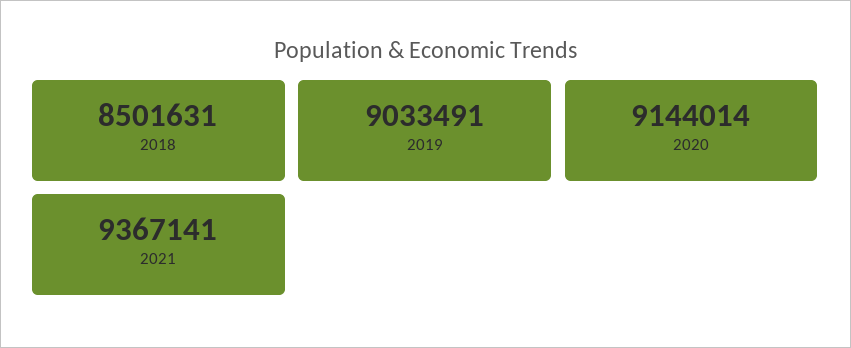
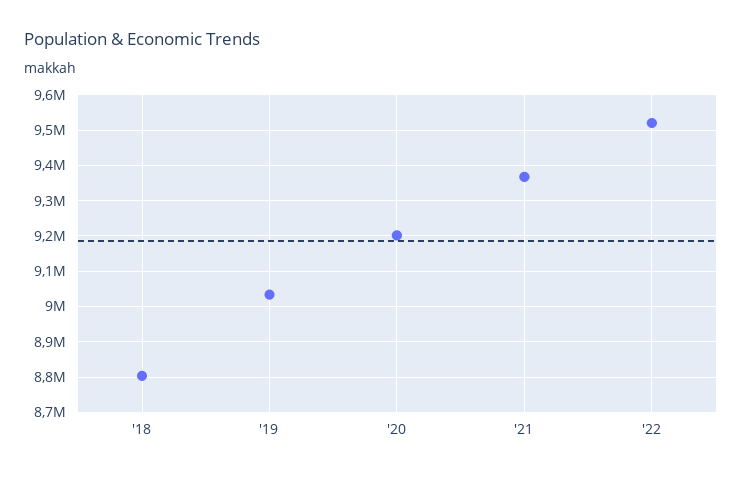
2018: 8501631 -> 8800000
2020: 9144014 -> 9200000
'22: none -> 9520000

